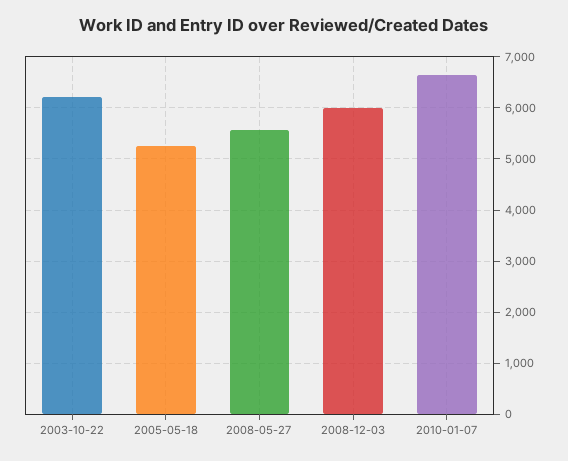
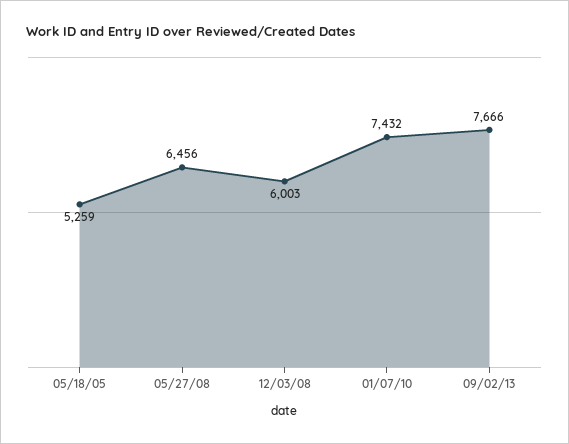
2003-10-22: 6200 -> none
2008-05-27: 5600 -> 6456
2010-01-07: 6600 -> 7432
09/02/13: none -> 7666

